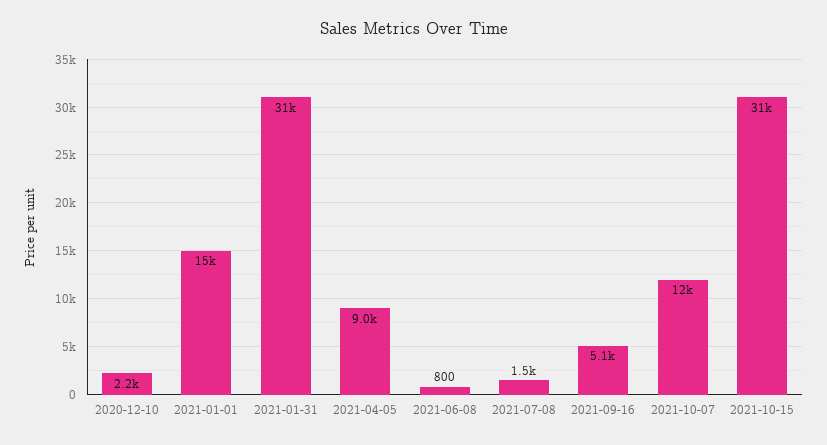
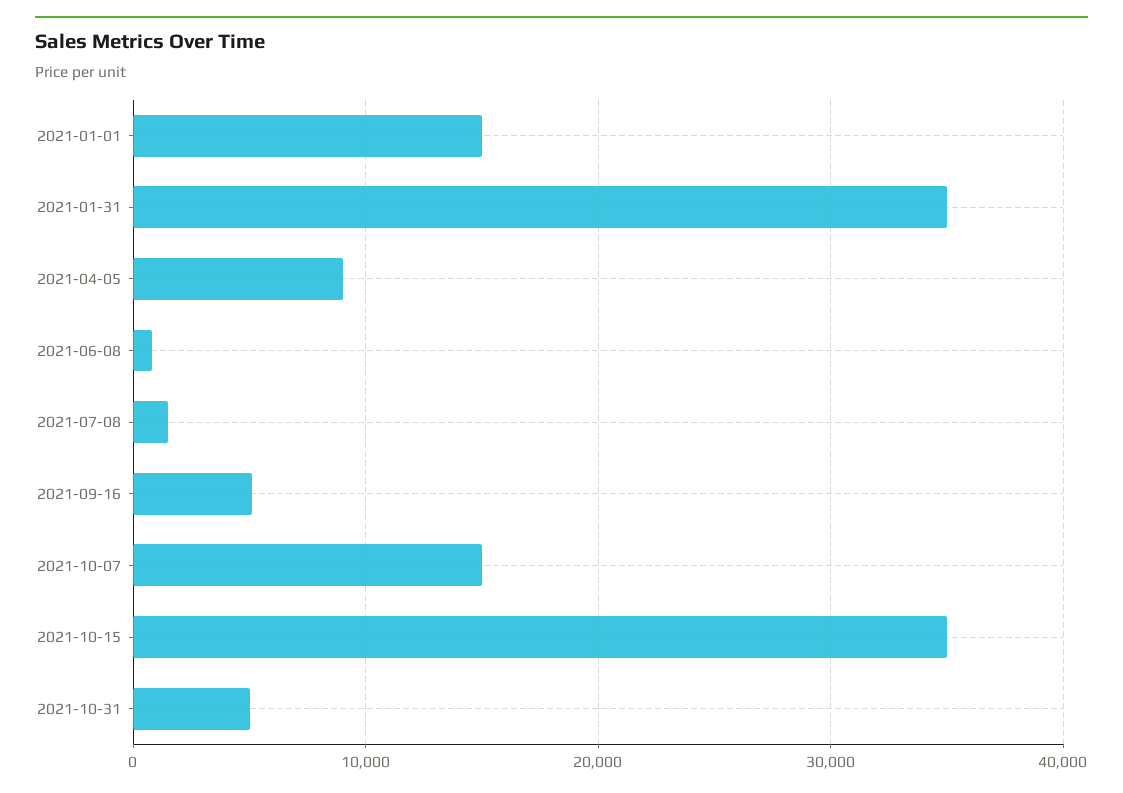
2020-12-10: 2200 -> none
2021-01-31: 31000 -> 35000
2021-10-07: 12000 -> 15000
2021-10-15: 31000 -> 35000
2021-10-31: none -> 5000

